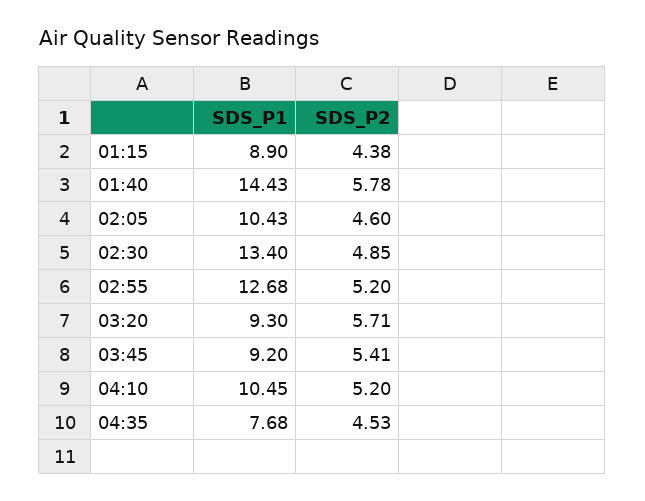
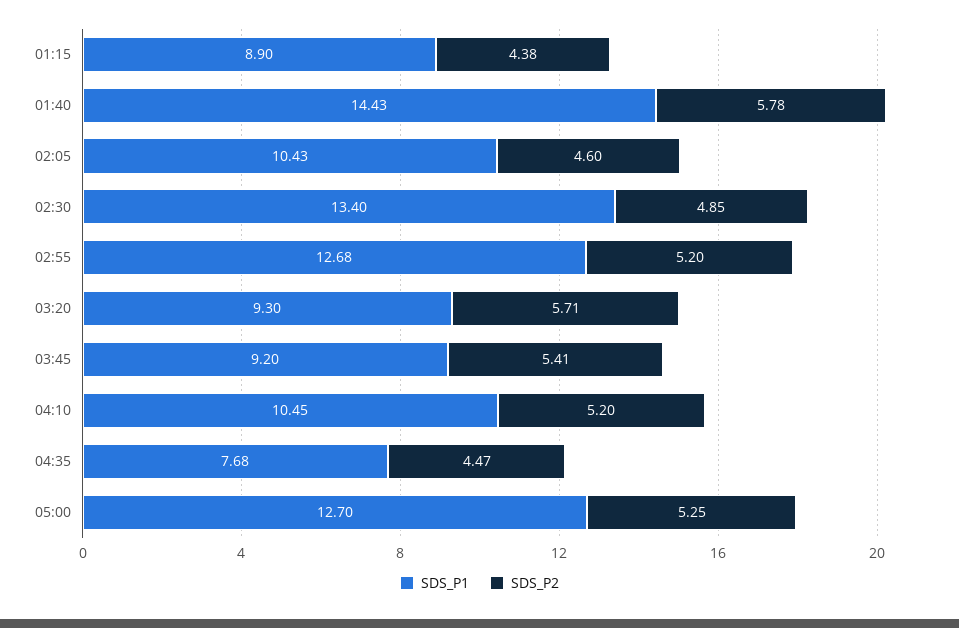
SDS_P2, 04:35: 4.53 -> 4.47
SDS_P1, 05:00: none -> 12.7
SDS_P2, 05:00: none -> 5.25

